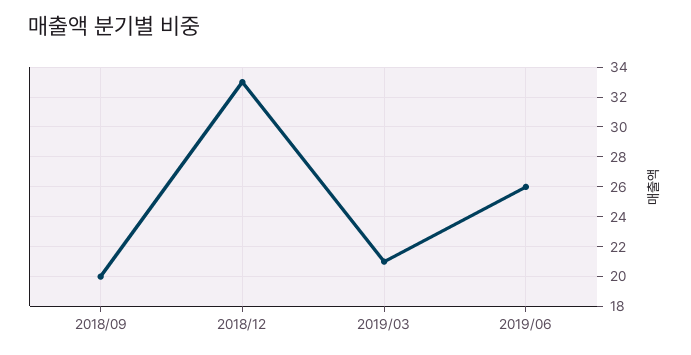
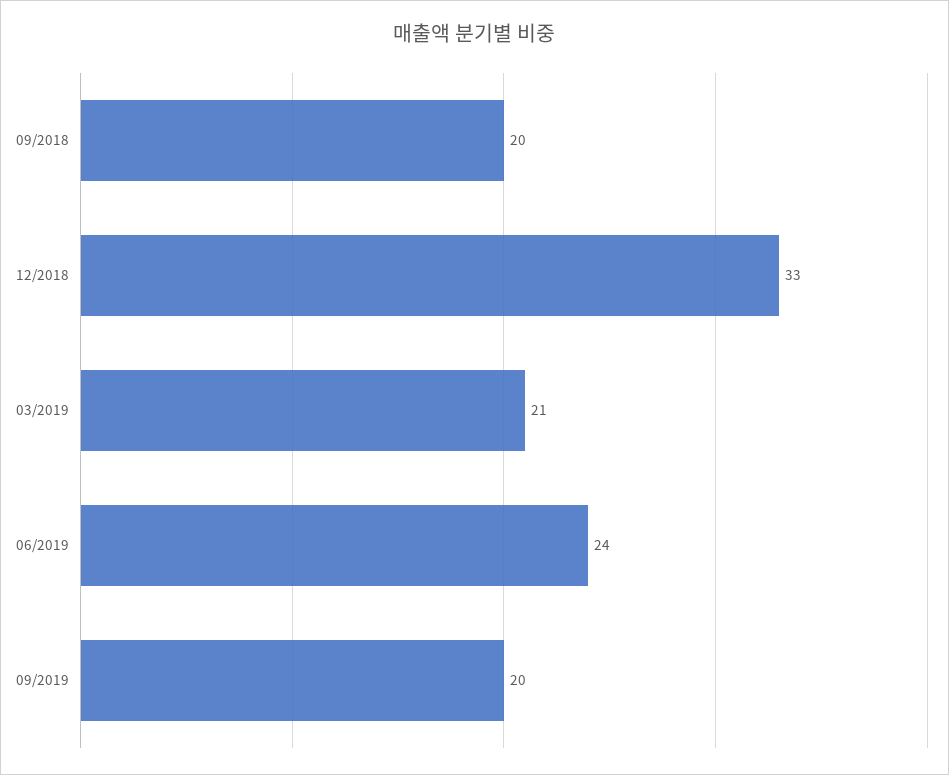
2019/06: 26 -> 24
09/2019: none -> 20

